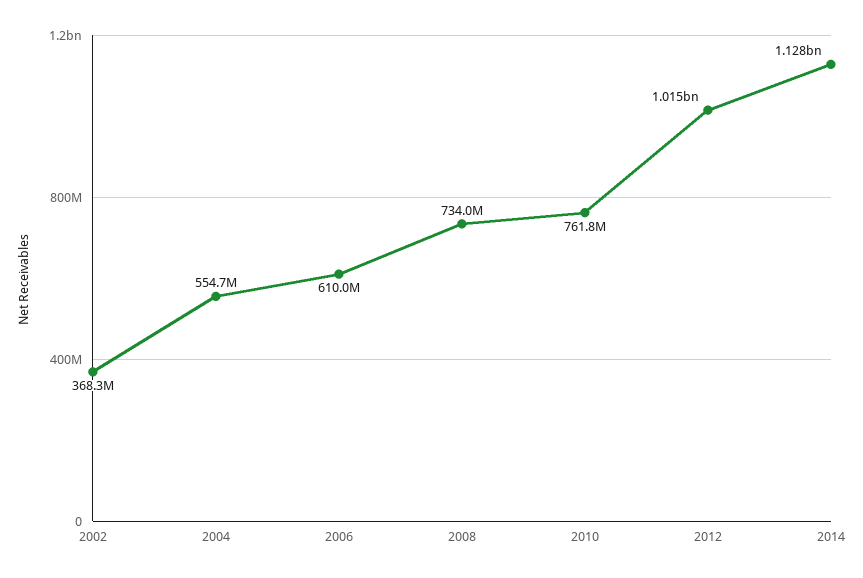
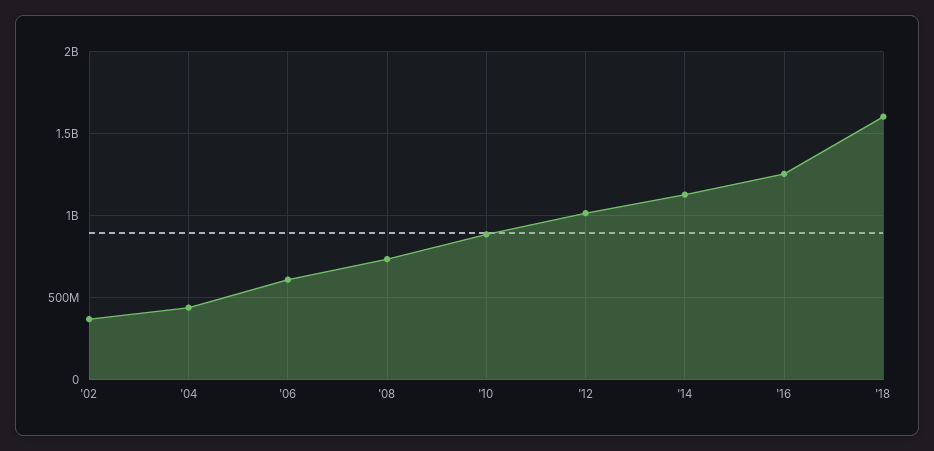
2004: 554700000 -> 450000000
2010: 761800000 -> 900000000
'16: none -> 1250000000
'18: none -> 1600000000

